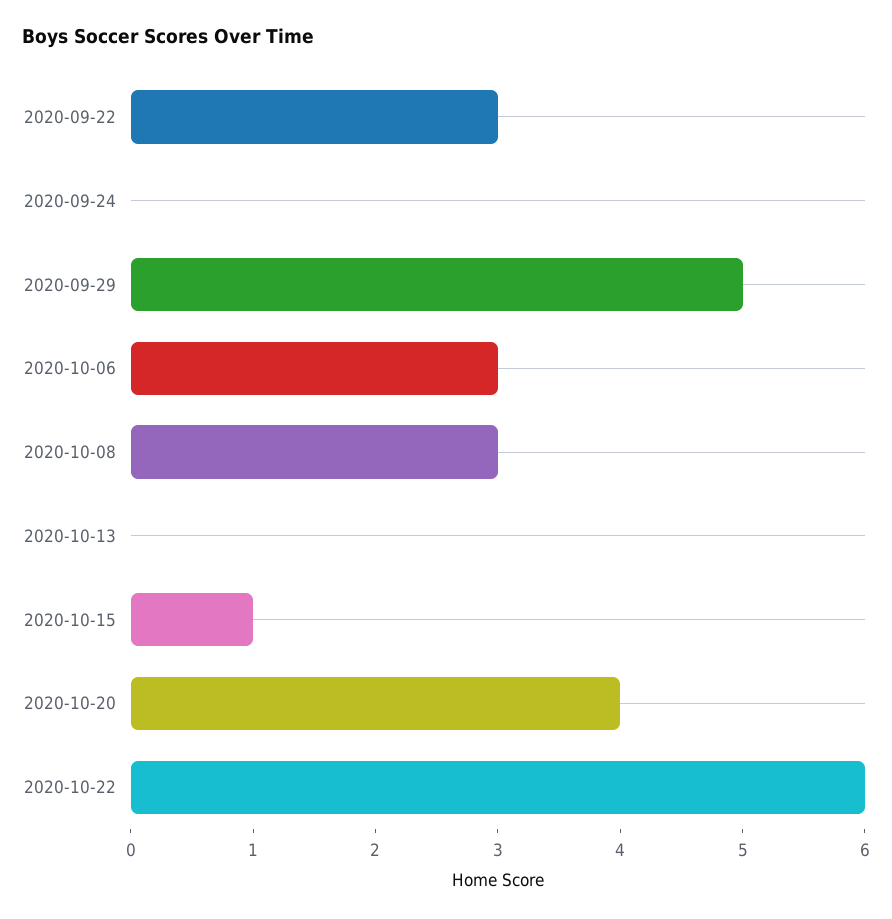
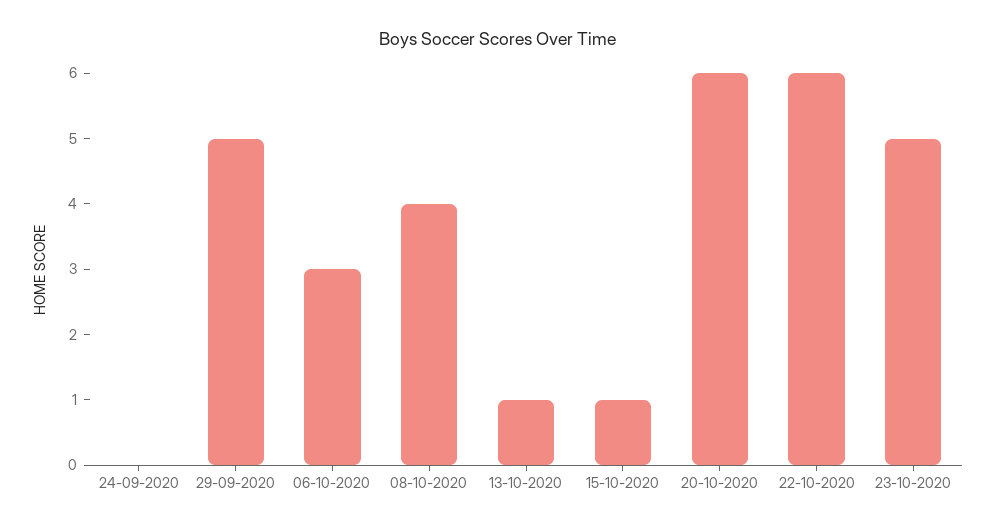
2020-09-22: 3 -> none
2020-10-08: 3 -> 4
2020-10-13: 0 -> 1
2020-10-20: 4 -> 6
23-10-2020: none -> 5

